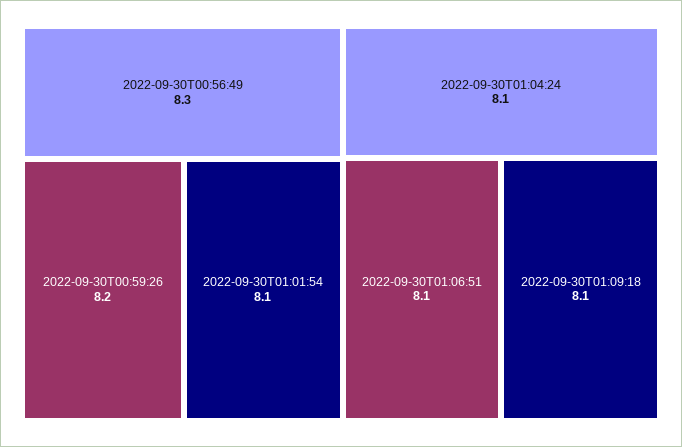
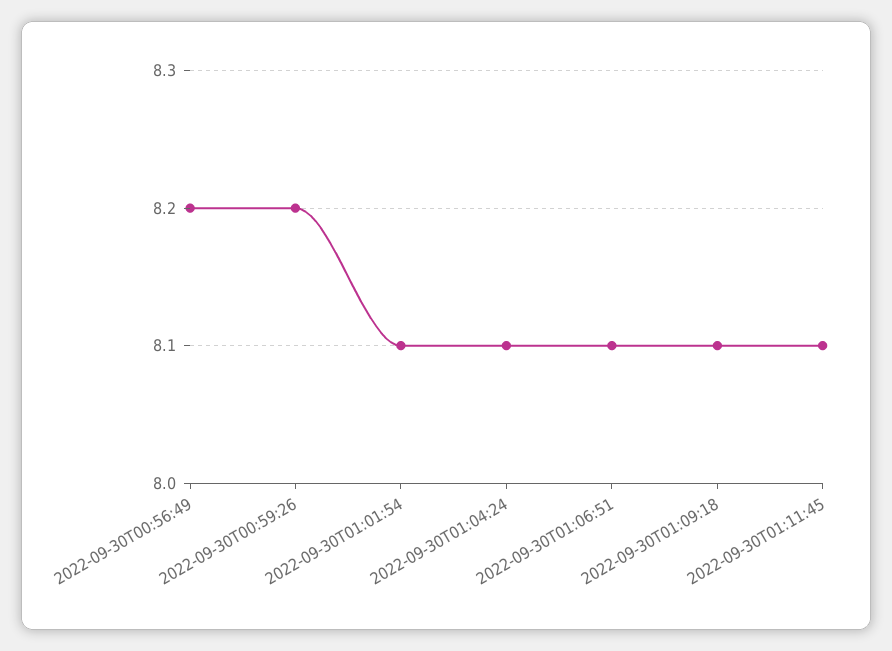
2022-09-30T00:56:49: 8.3 -> 8.2
2022-09-30T01:11:45: none -> 8.1

